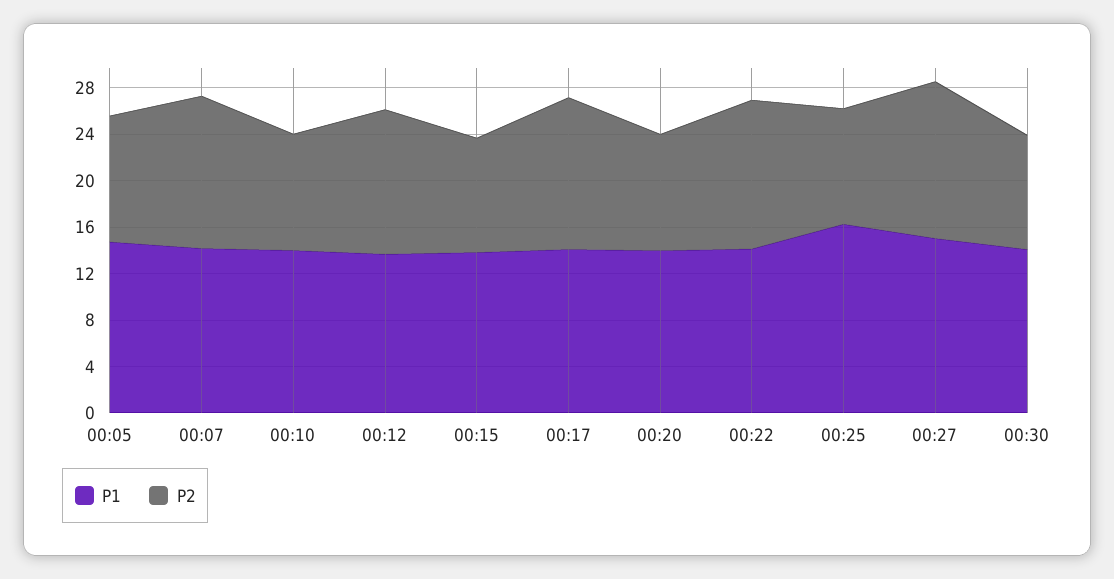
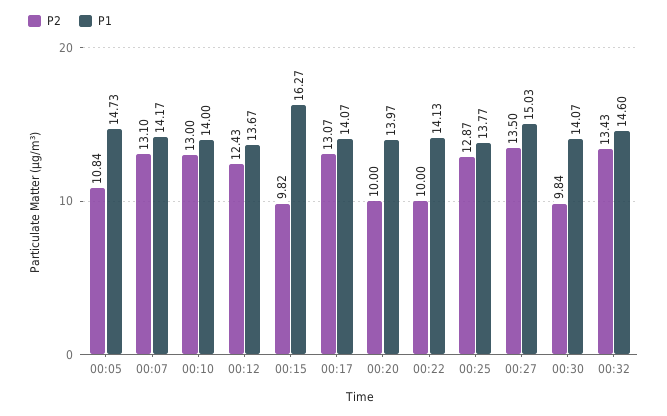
P2, 00:10: 10 -> 13
P1, 00:15: 14 -> 16.27
P2, 00:22: 13 -> 10
P1, 00:25: 16 -> 13.77
P2, 00:25: 10 -> 12.87
P2, 00:32: none -> 13.43
P1, 00:32: none -> 14.6

